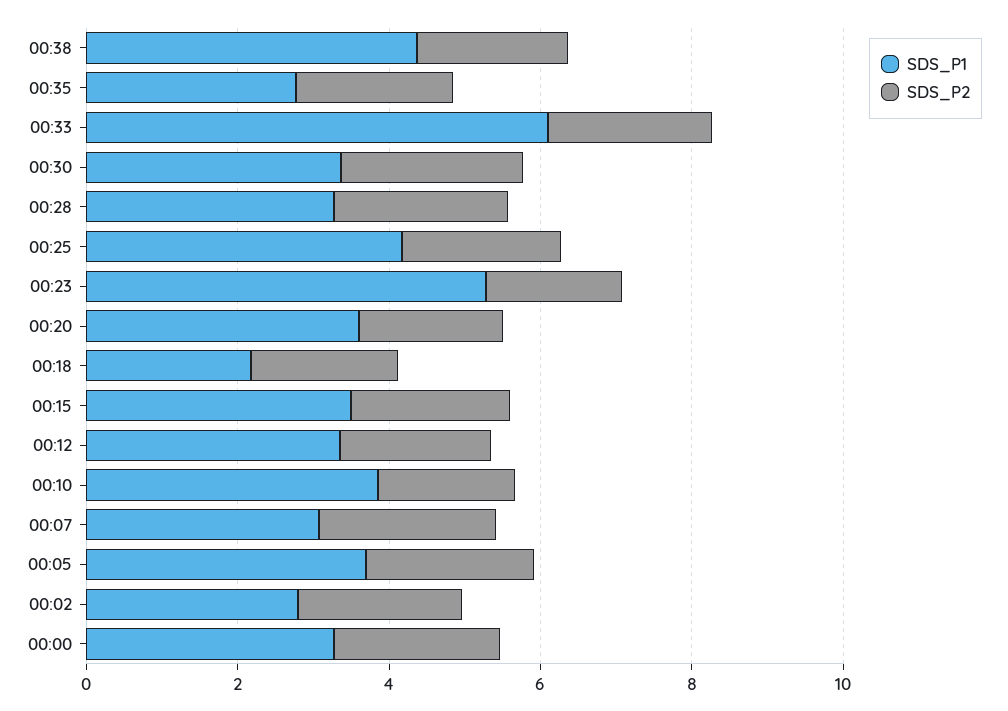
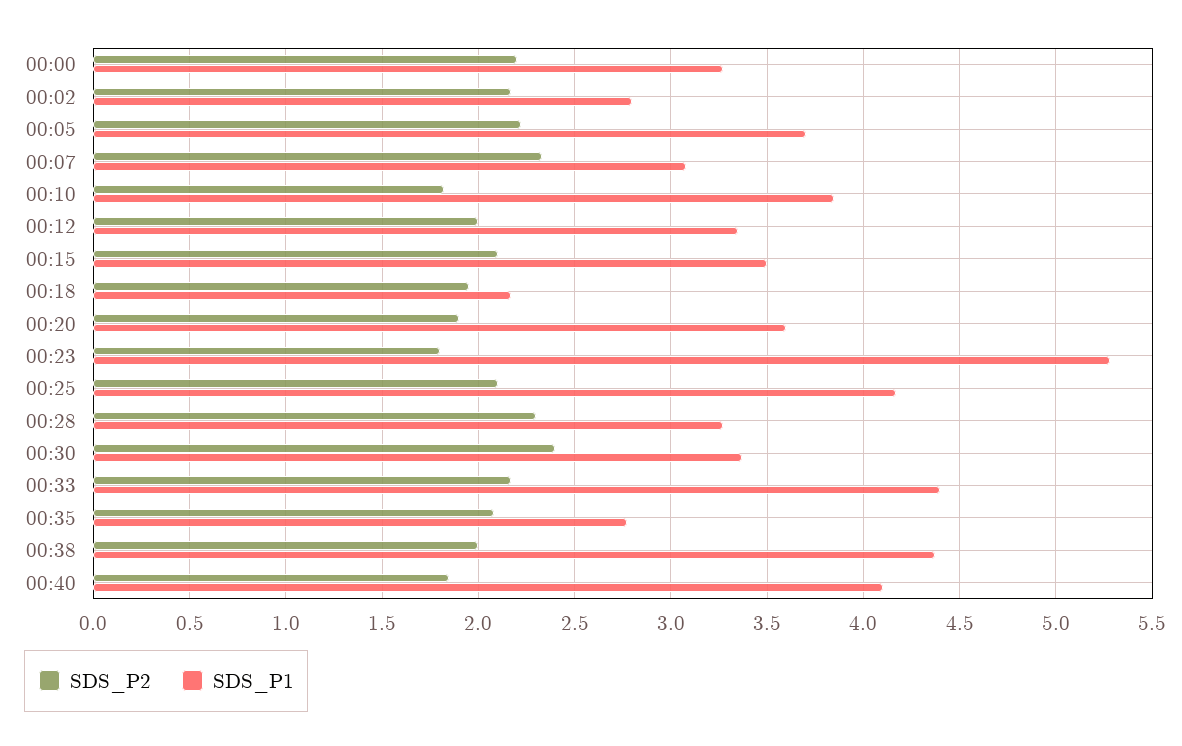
SDS_P1, 00:33: 6 -> 4.4
SDS_P2, 00:40: none -> 1.85
SDS_P1, 00:40: none -> 4.1

